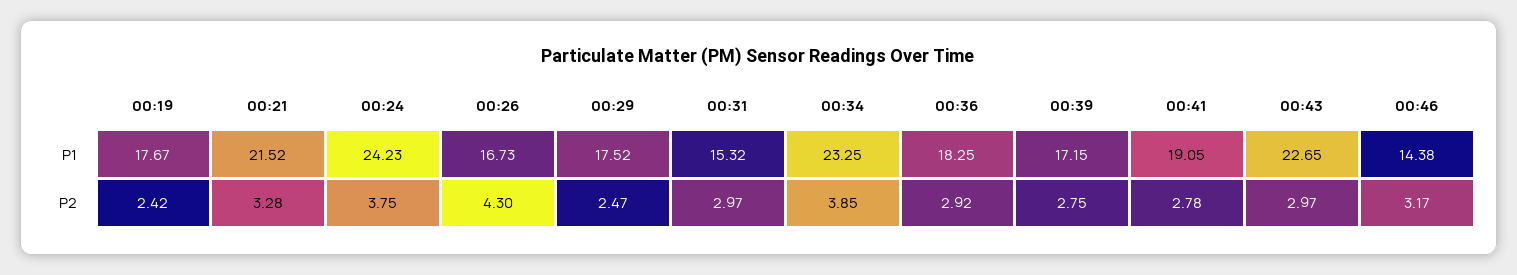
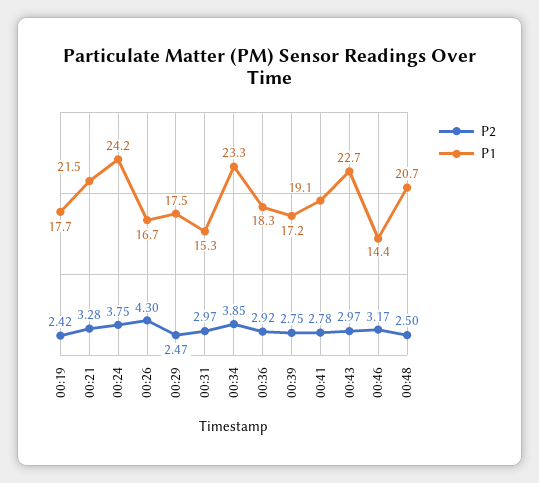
P2, 00:48: none -> 2.5
P1, 00:48: none -> 20.7

